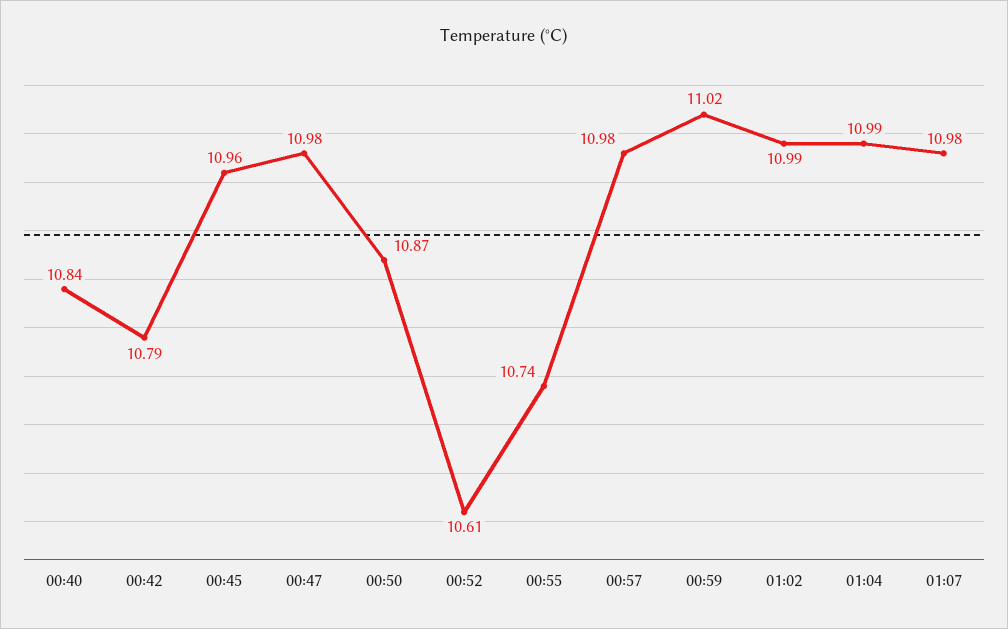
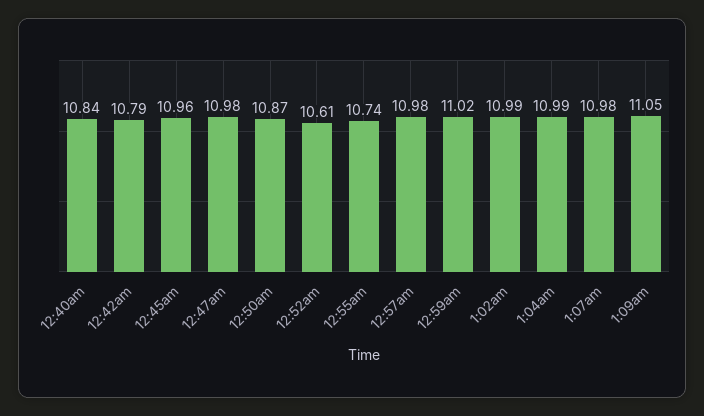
1:09am: none -> 11.05

